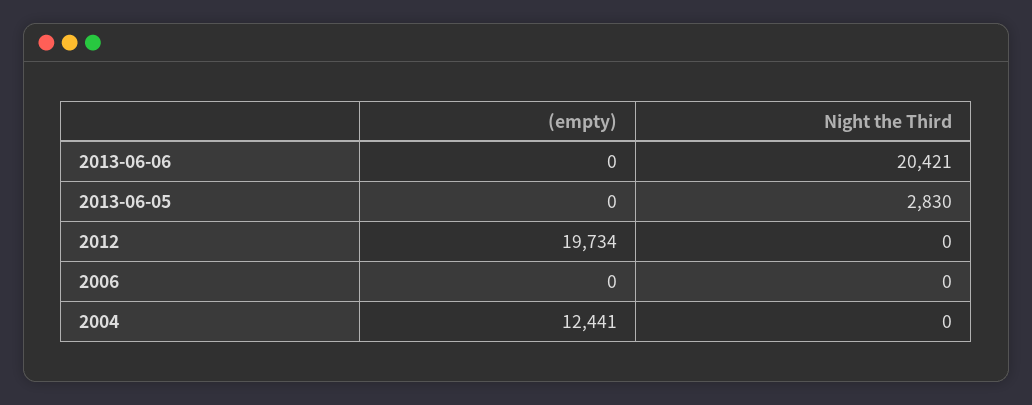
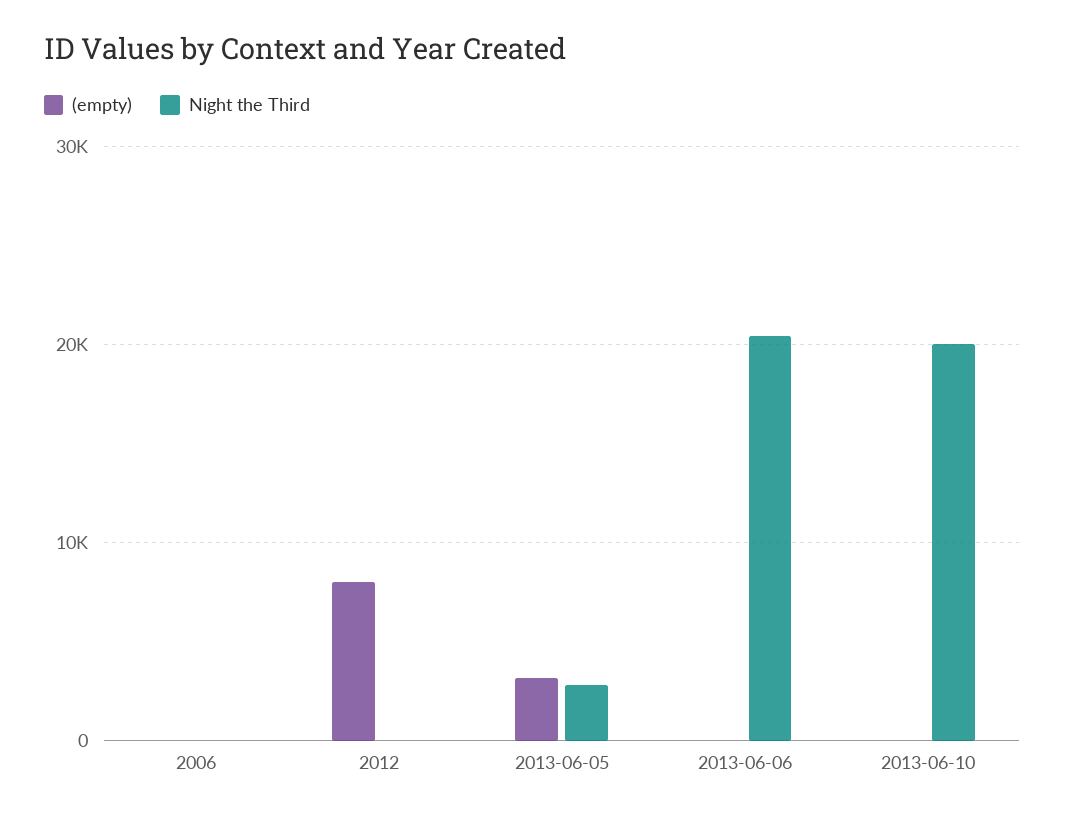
(empty), 2013-06-05: 0 -> 3000
(empty), 2012: 19734 -> 8000
(empty), 2004: 12441 -> none
Night the Third, 2004: 0 -> none
(empty), 2013-06-10: none -> 0
Night the Third, 2013-06-10: none -> 20000

